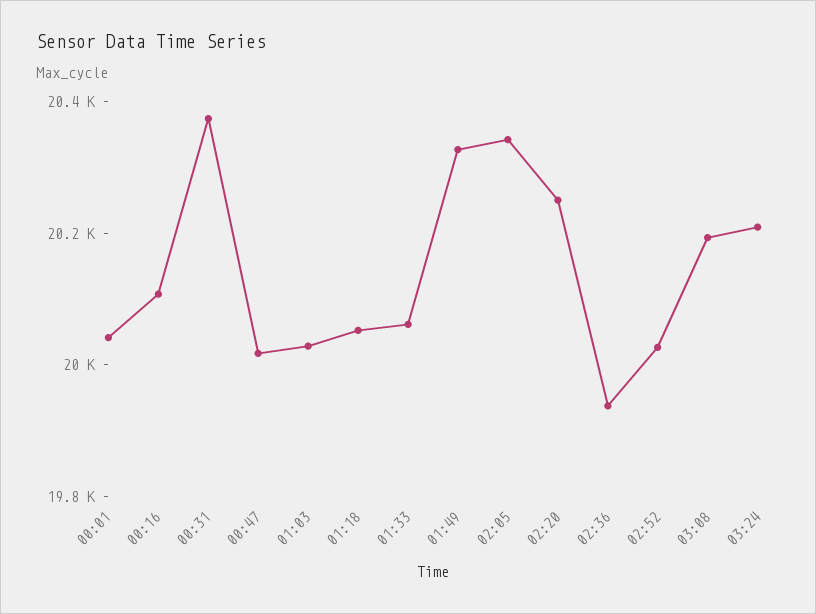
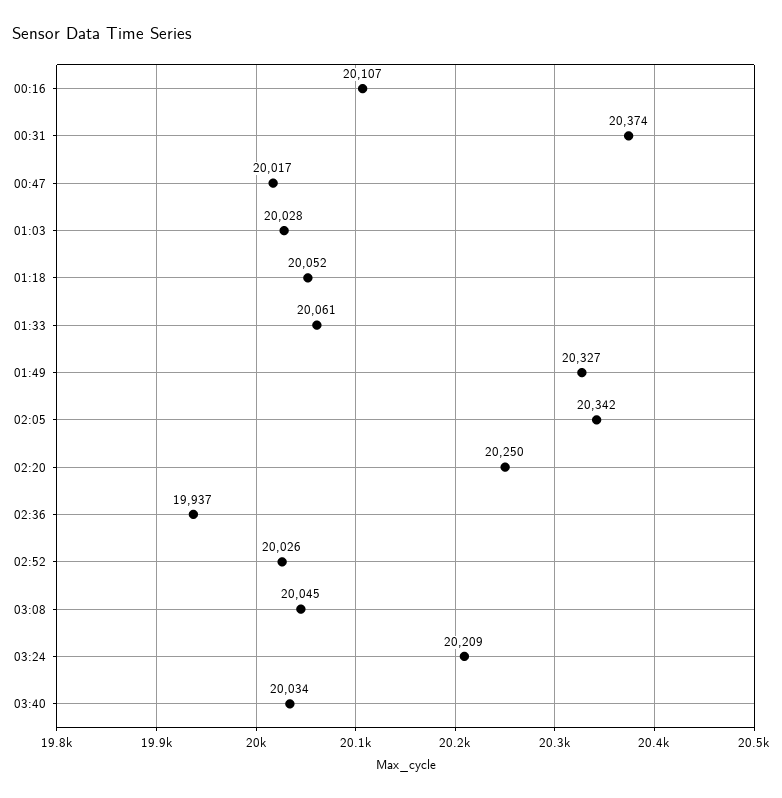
00:01: 20050 -> none
03:08: 20200 -> 20045
03:40: none -> 20034

